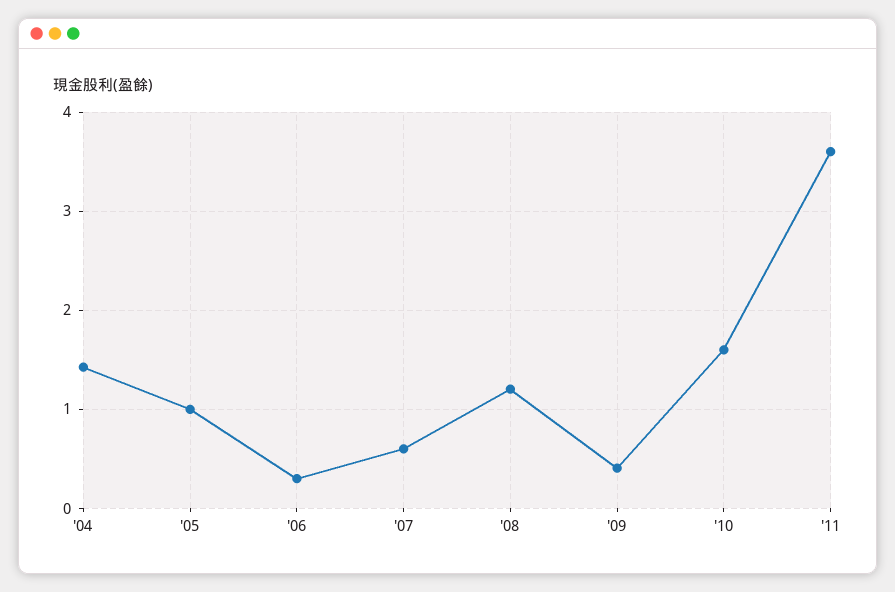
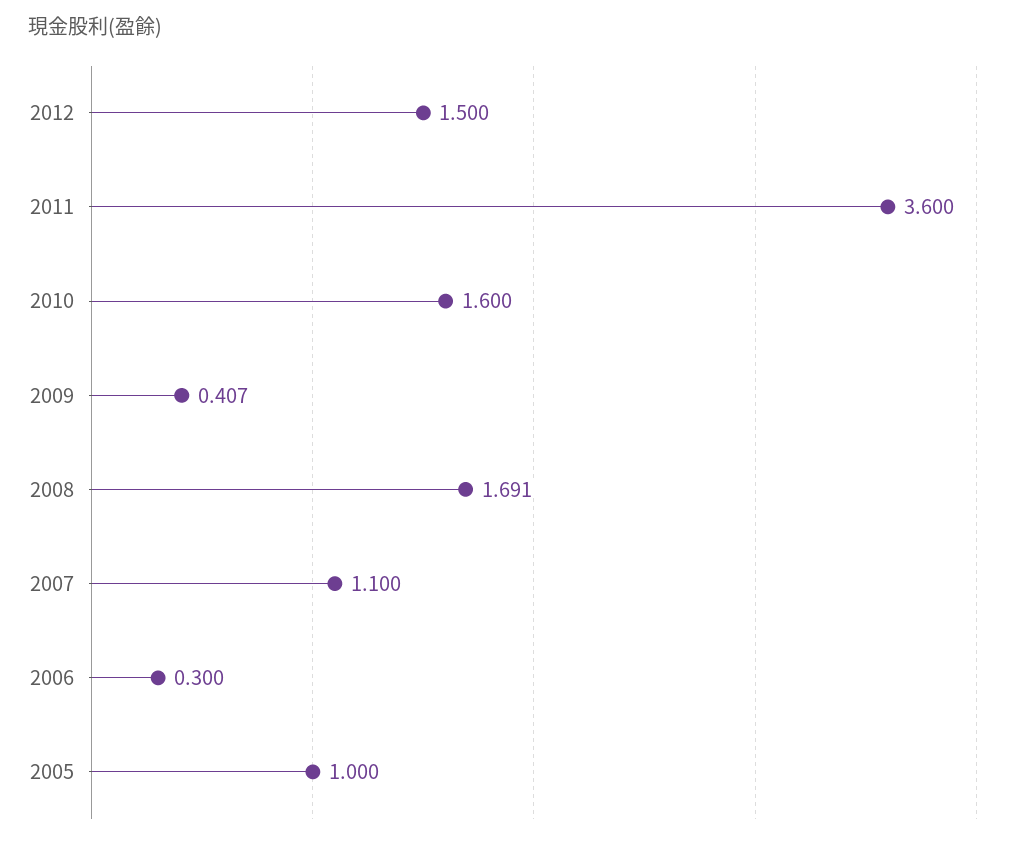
'04: 1.4 -> none
'07: 0.6 -> 1.1
'08: 1.2 -> 1.691
2012: none -> 1.5

